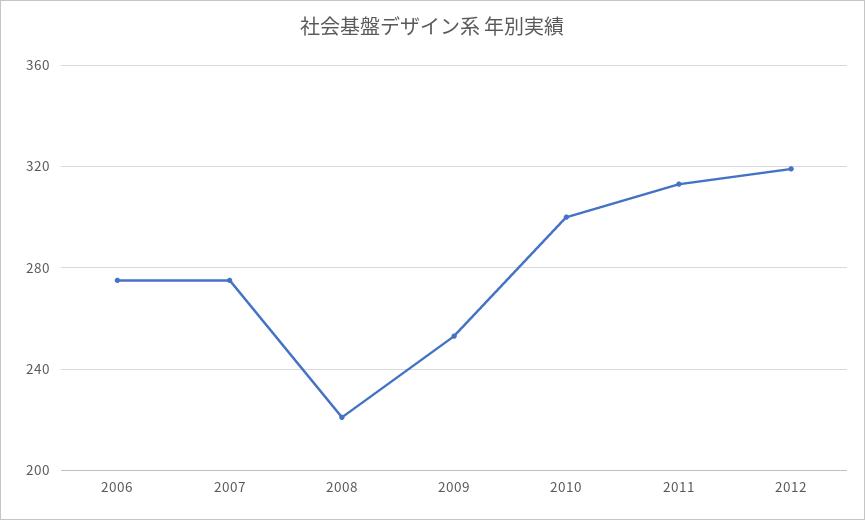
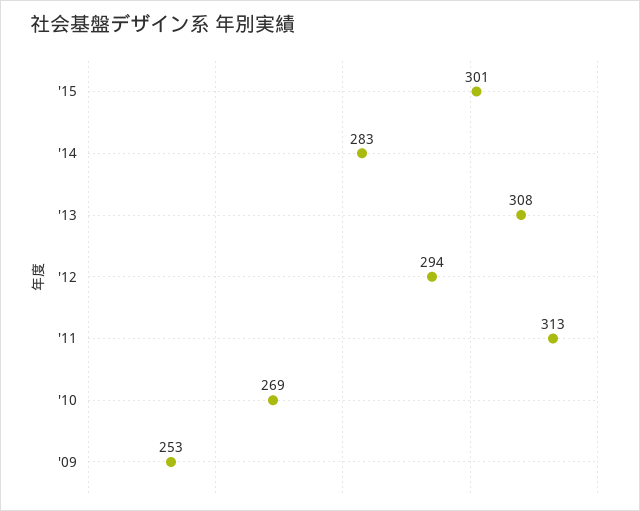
2006: 275 -> none
2007: 275 -> none
2008: 220 -> none
2010: 300 -> 269
2012: 320 -> 294
'15: none -> 301
'14: none -> 283
'13: none -> 308

